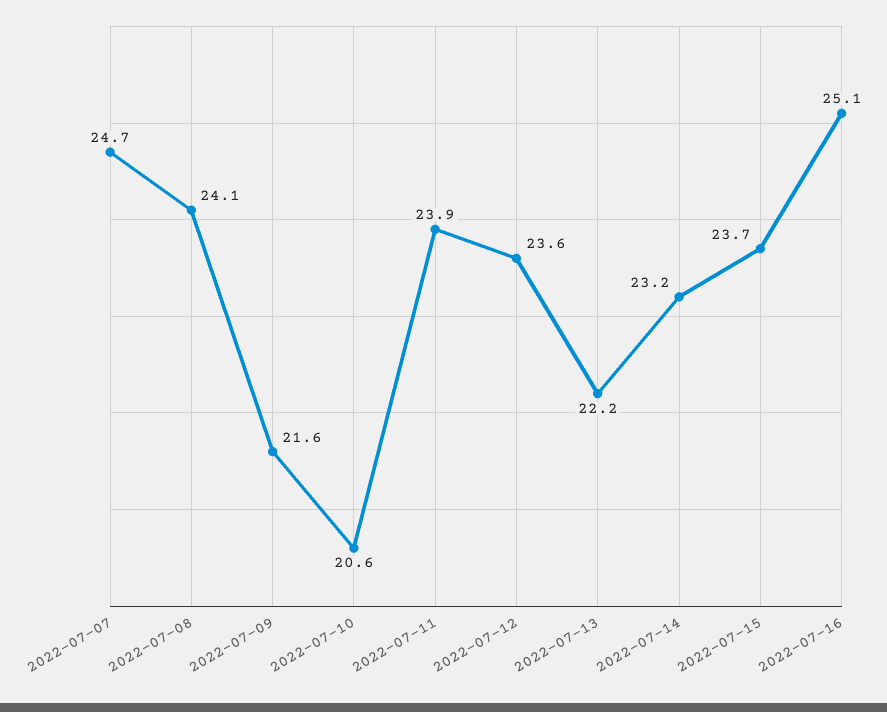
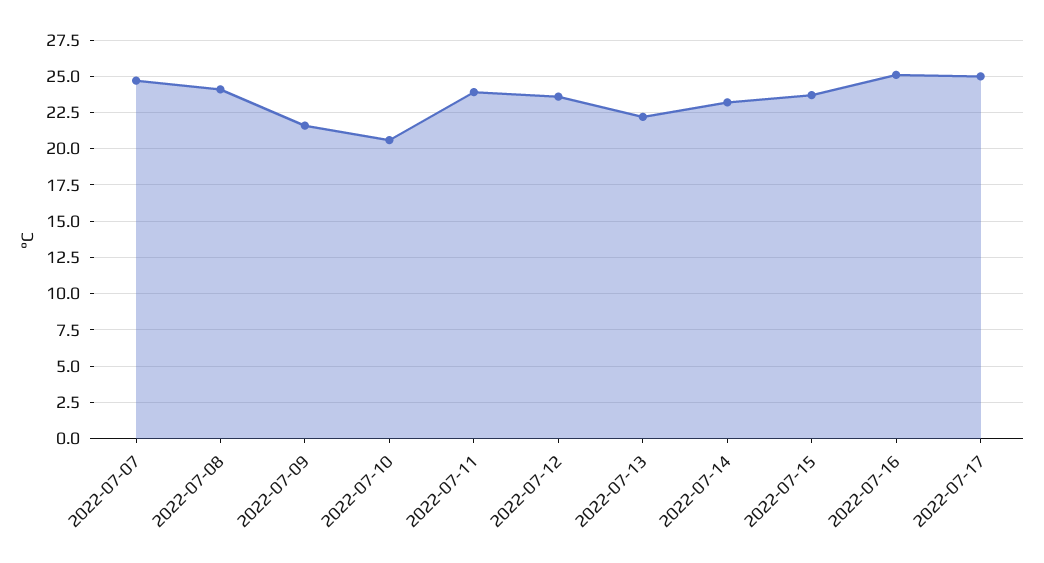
2022-07-17: none -> 25

